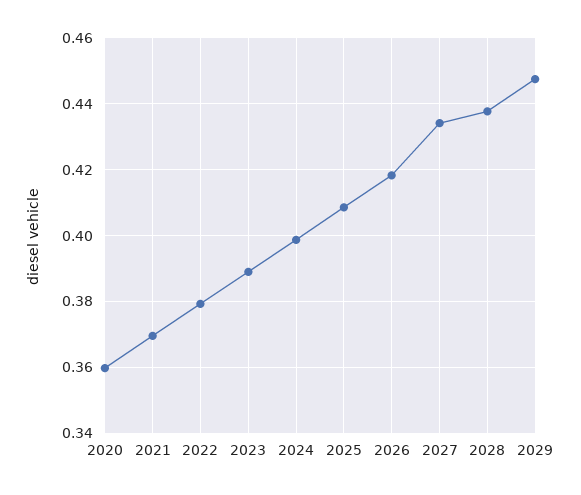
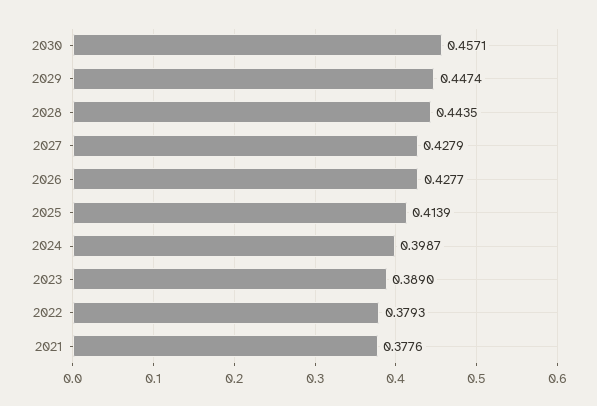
2020: 0.36 -> none
2021: 0.37 -> 0.3776
2025: 0.408 -> 0.4139
2026: 0.418 -> 0.4277
2027: 0.434 -> 0.4279
2028: 0.438 -> 0.4435
2030: none -> 0.4571

